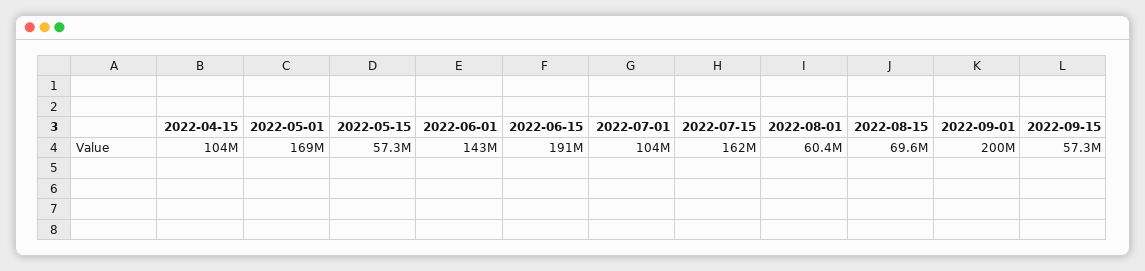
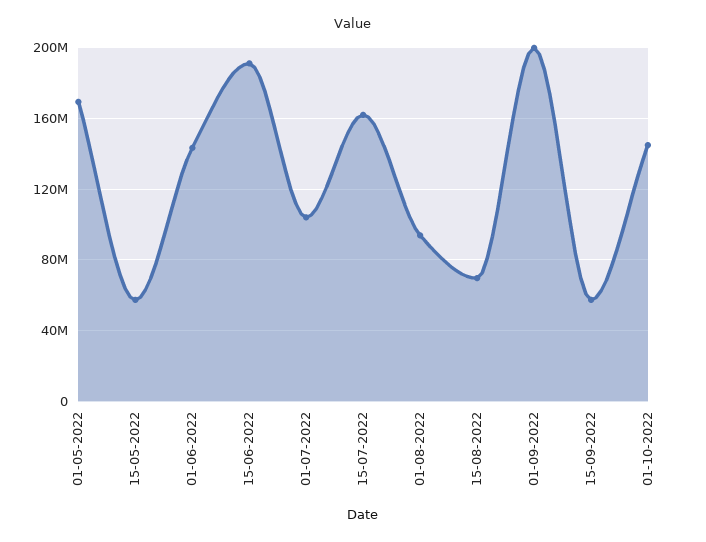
2022-04-15: 104000000 -> none
2022-08-01: 60400000 -> 95000000
01-10-2022: none -> 145000000

